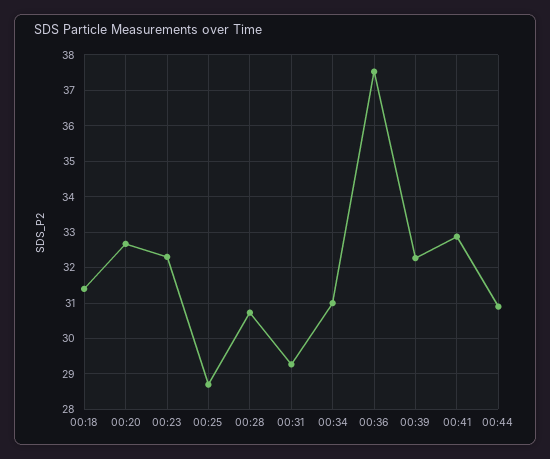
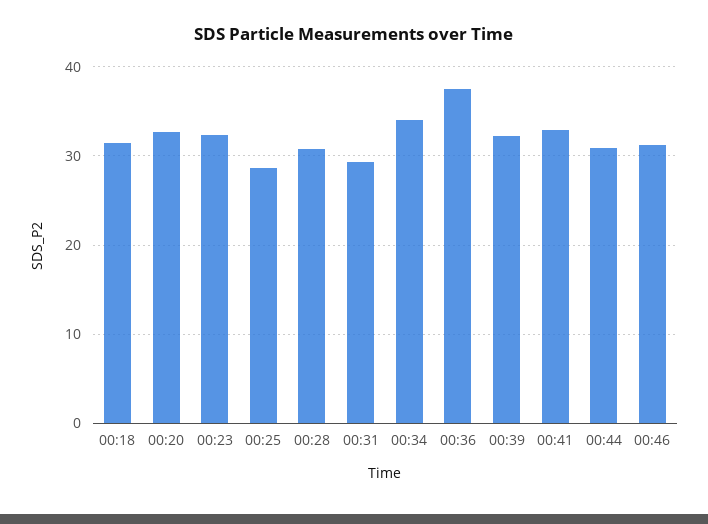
00:34: 31 -> 34
00:46: none -> 31

